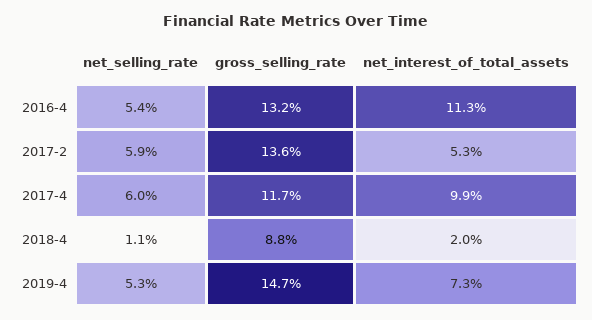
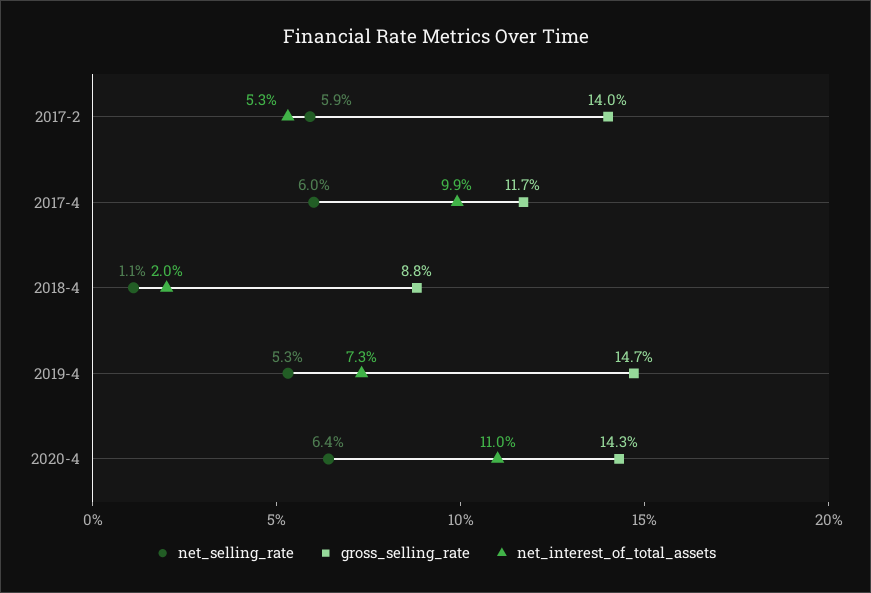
net_selling_rate, 2016-4: 5.4 -> none
gross_selling_rate, 2016-4: 13.2 -> none
net_interest_of_total_assets, 2016-4: 11.3 -> none
gross_selling_rate, 2017-2: 13.6 -> 14
net_selling_rate, 2020-4: none -> 6.4
gross_selling_rate, 2020-4: none -> 14.3
net_interest_of_total_assets, 2020-4: none -> 11

